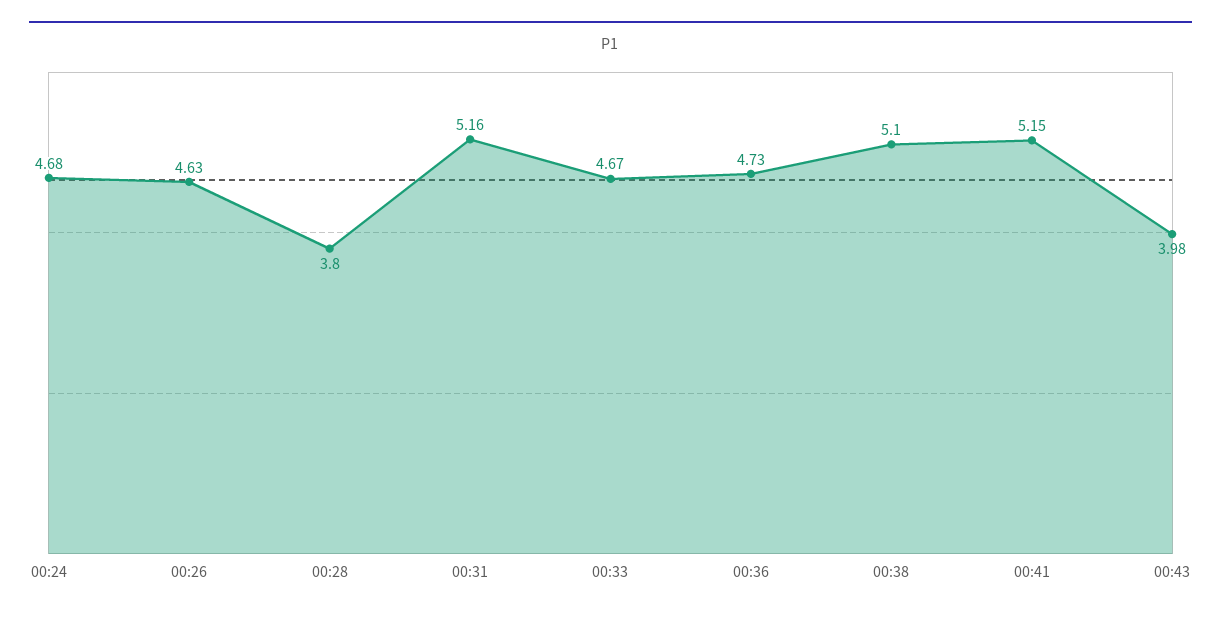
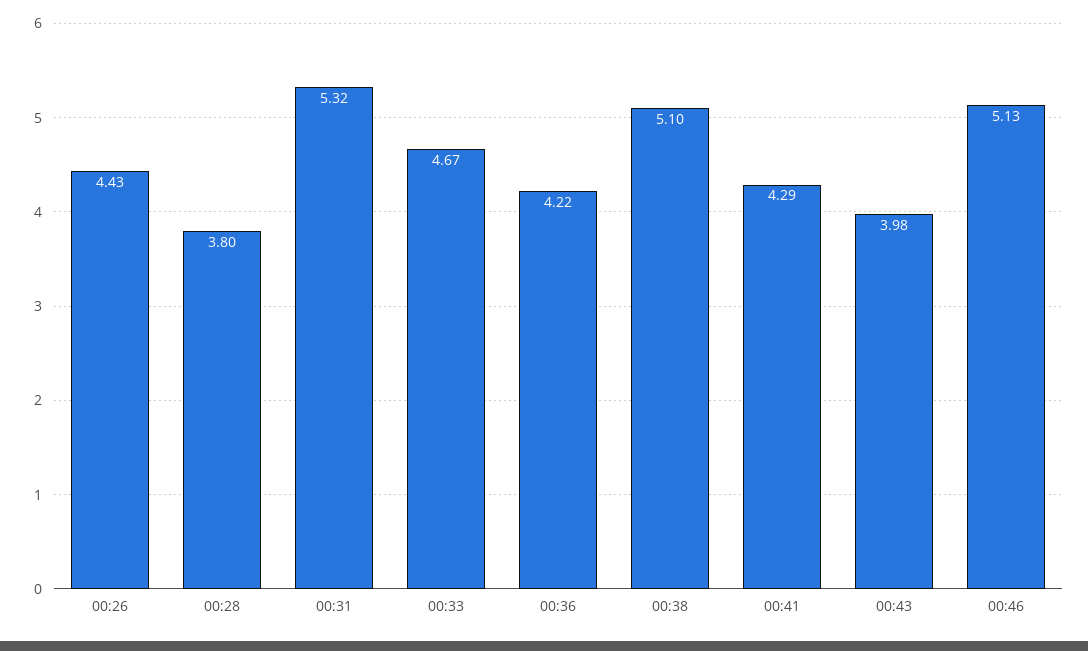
00:24: 4.68 -> none
00:26: 4.63 -> 4.43
00:31: 5.16 -> 5.32
00:36: 4.73 -> 4.22
00:41: 5.15 -> 4.29
00:46: none -> 5.13

